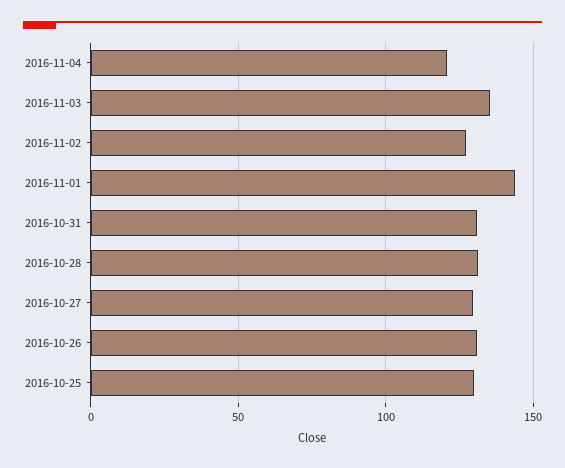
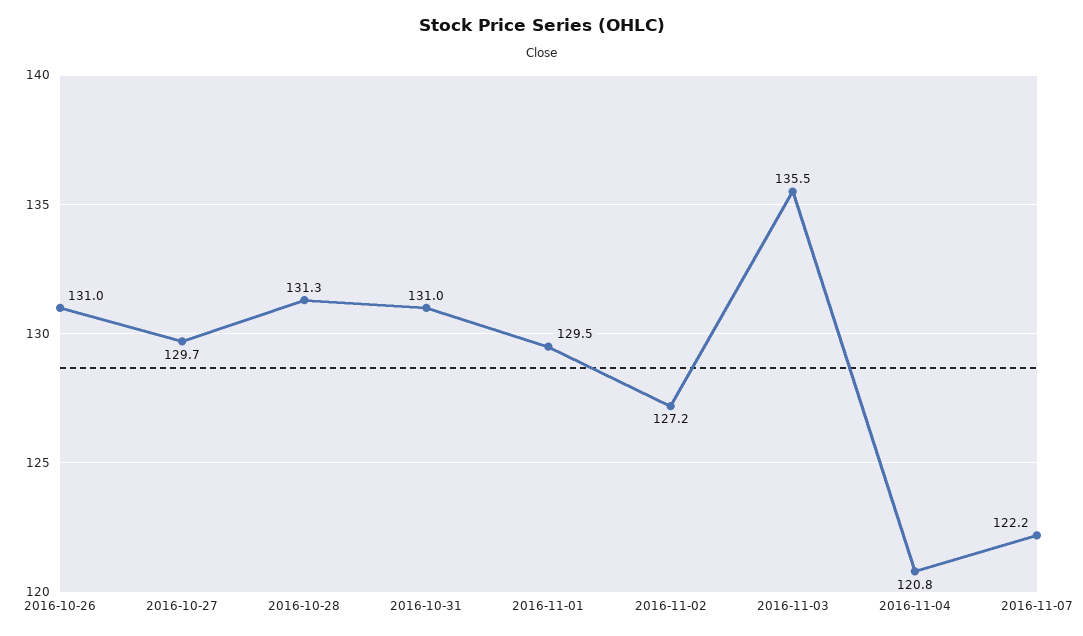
2016-11-01: 145 -> 129.5
2016-10-25: 130 -> none
2016-11-07: none -> 122.2

